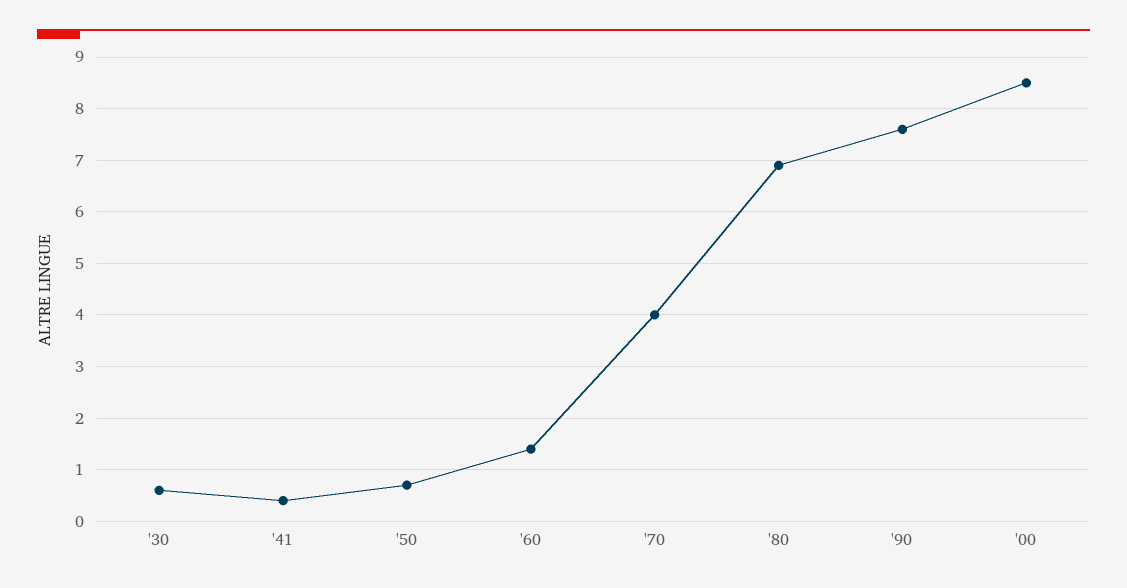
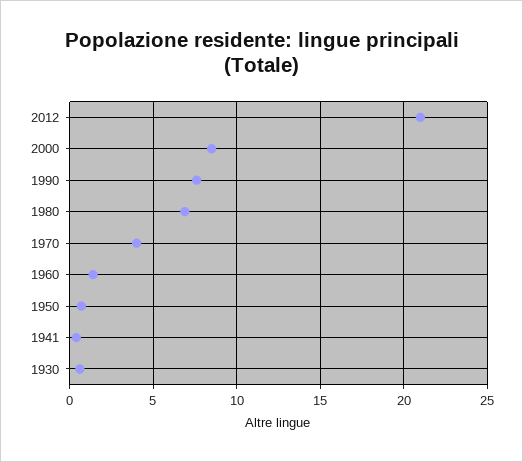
2012: none -> 21

